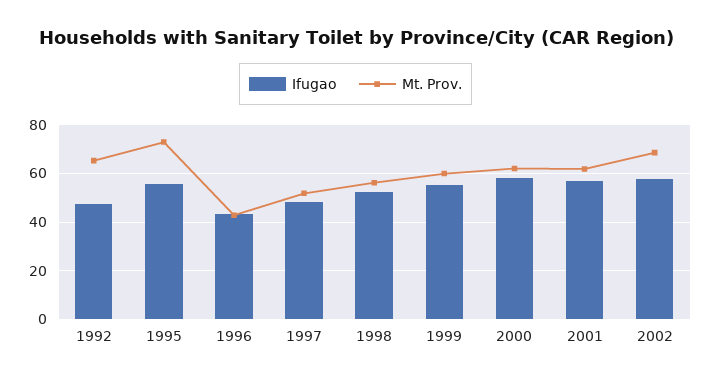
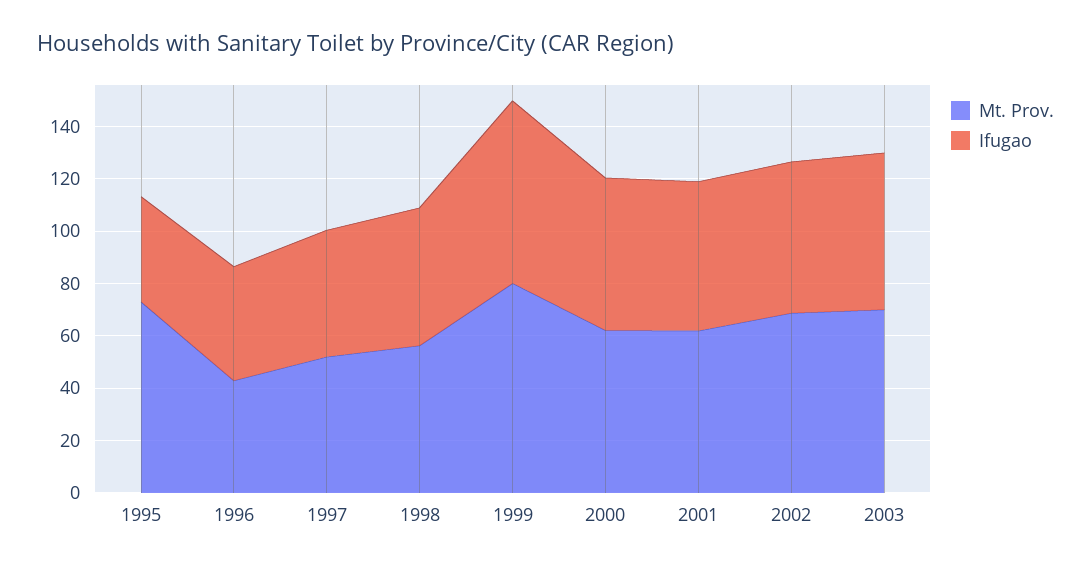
Ifugao, 1992: 47.5 -> none
Mt. Prov., 1992: 65 -> none
Ifugao, 1995: 55 -> 40
Ifugao, 1999: 55 -> 70
Mt. Prov., 1999: 60 -> 80
Mt. Prov., 2003: none -> 70
Ifugao, 2003: none -> 60

